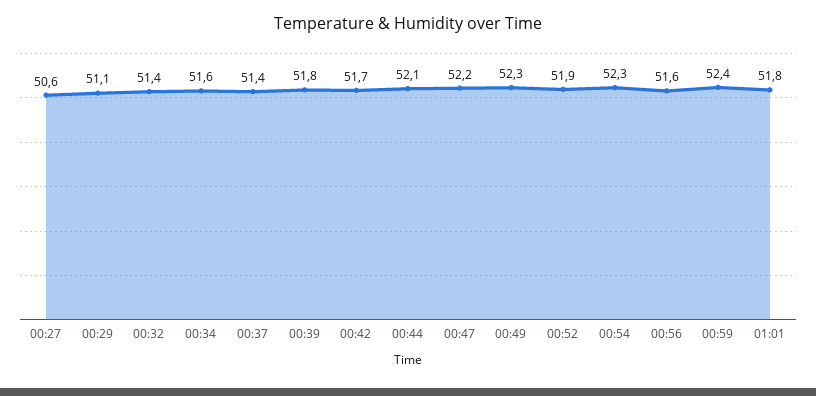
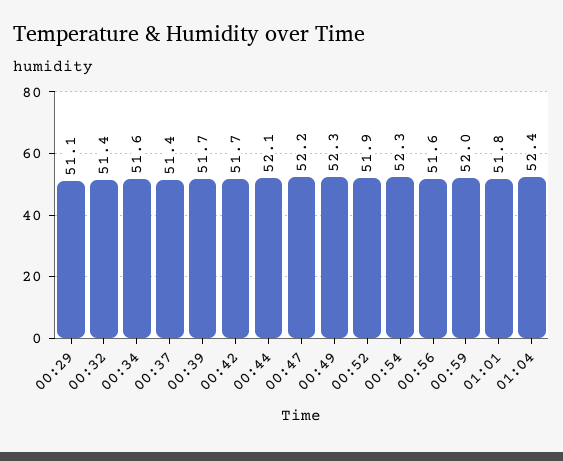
00:27: 50.6 -> none
00:39: 51.8 -> 51.7
00:59: 52.4 -> 52
01:04: none -> 52.4

